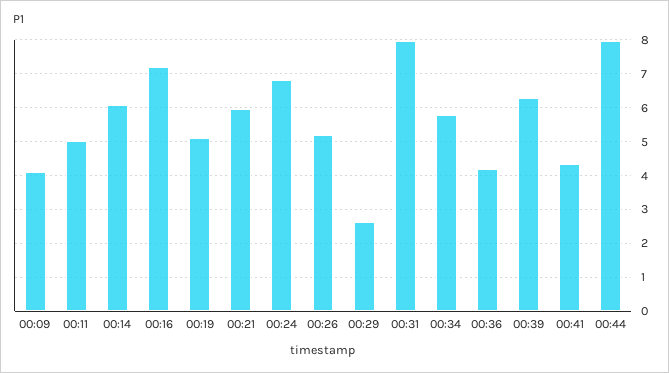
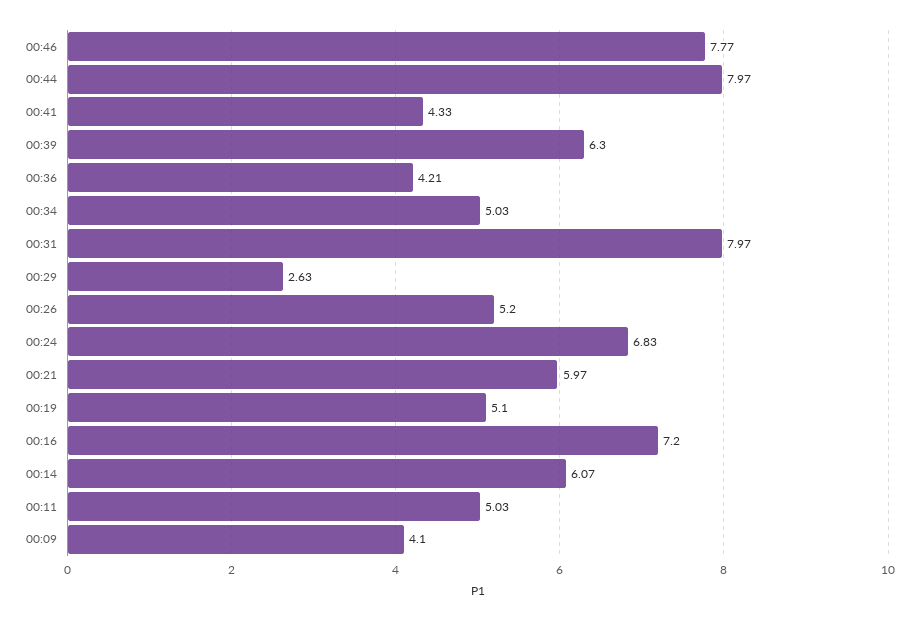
00:34: 5.8 -> 5.03
00:46: none -> 7.77

